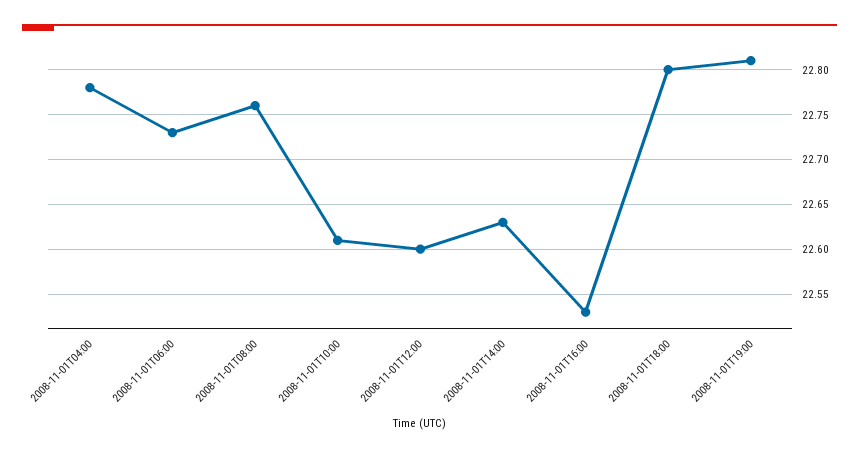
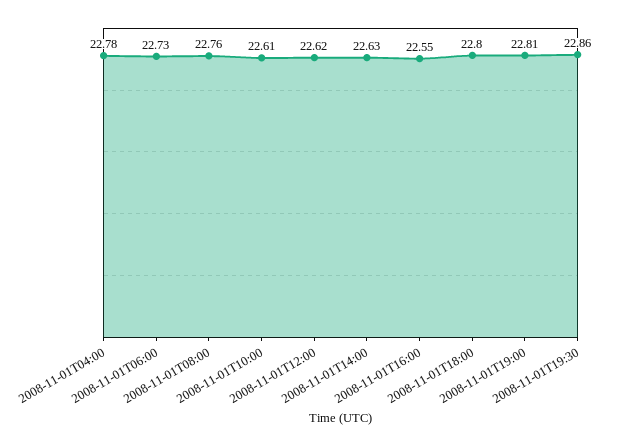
2008-11-01T12:00: 22.6 -> 22.62
2008-11-01T16:00: 22.53 -> 22.55
2008-11-01T19:30: none -> 22.86

